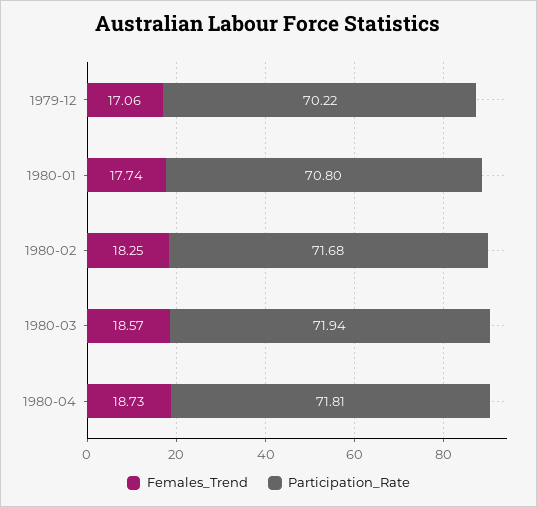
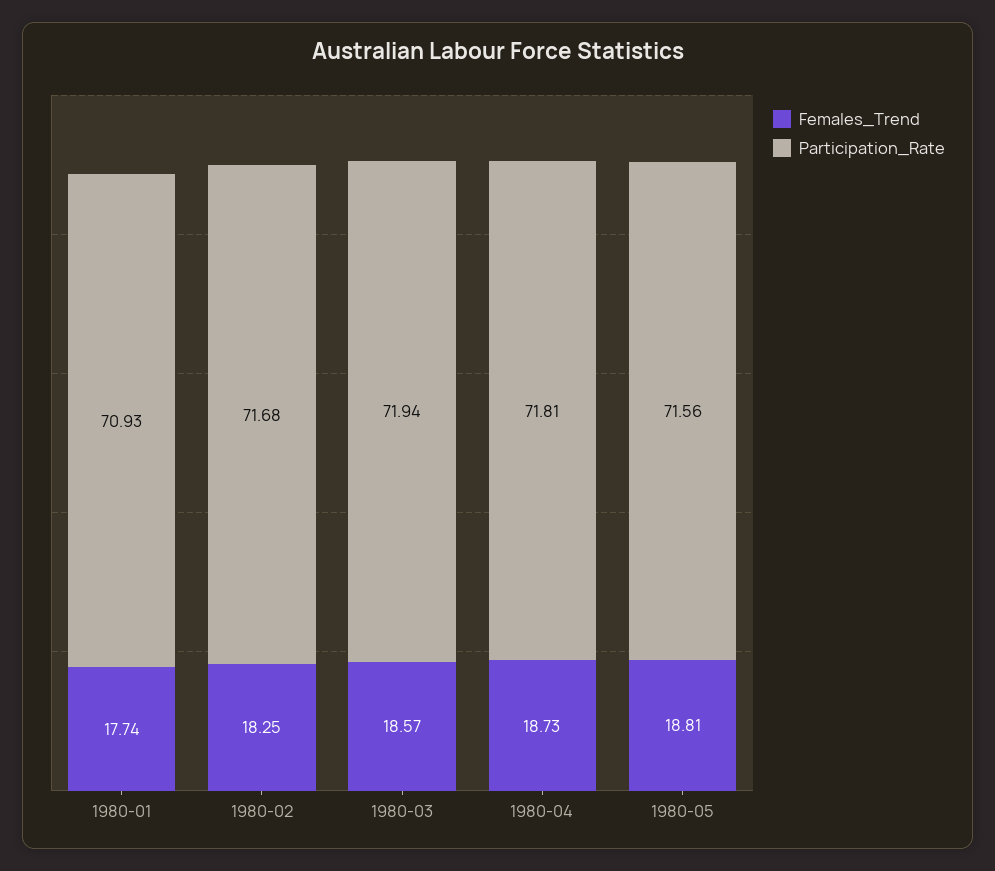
Females_Trend, 1979-12: 17.06 -> none
Participation_Rate, 1979-12: 70.22 -> none
Participation_Rate, 1980-01: 70.8 -> 70.93
Females_Trend, 1980-05: none -> 18.81
Participation_Rate, 1980-05: none -> 71.56

